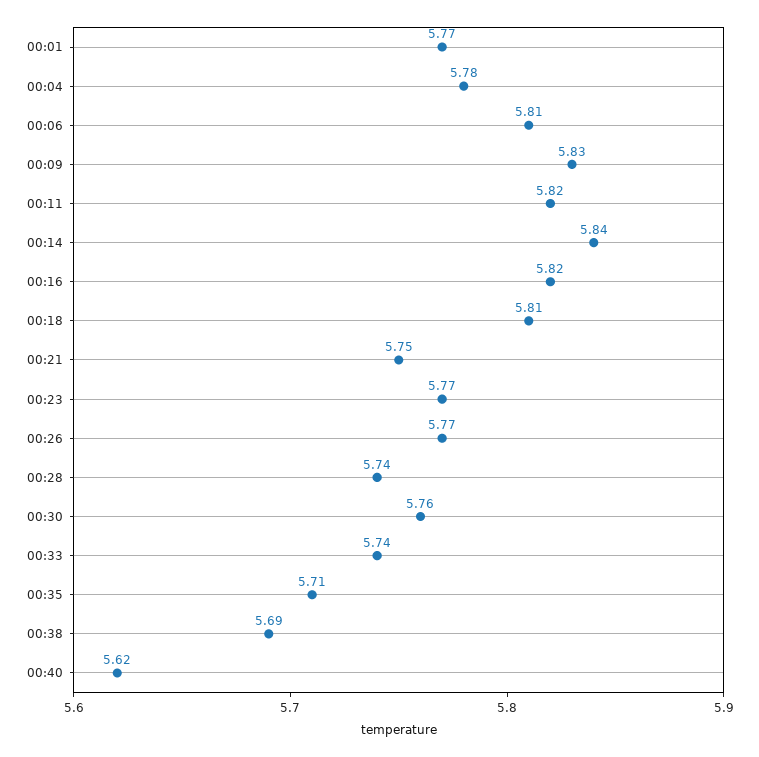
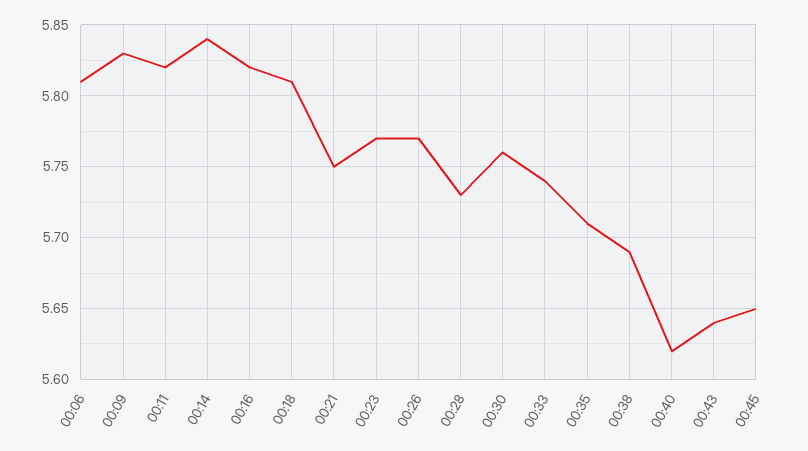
00:01: 5.77 -> none
00:04: 5.78 -> none
00:28: 5.74 -> 5.73
00:43: none -> 5.64
00:45: none -> 5.65

